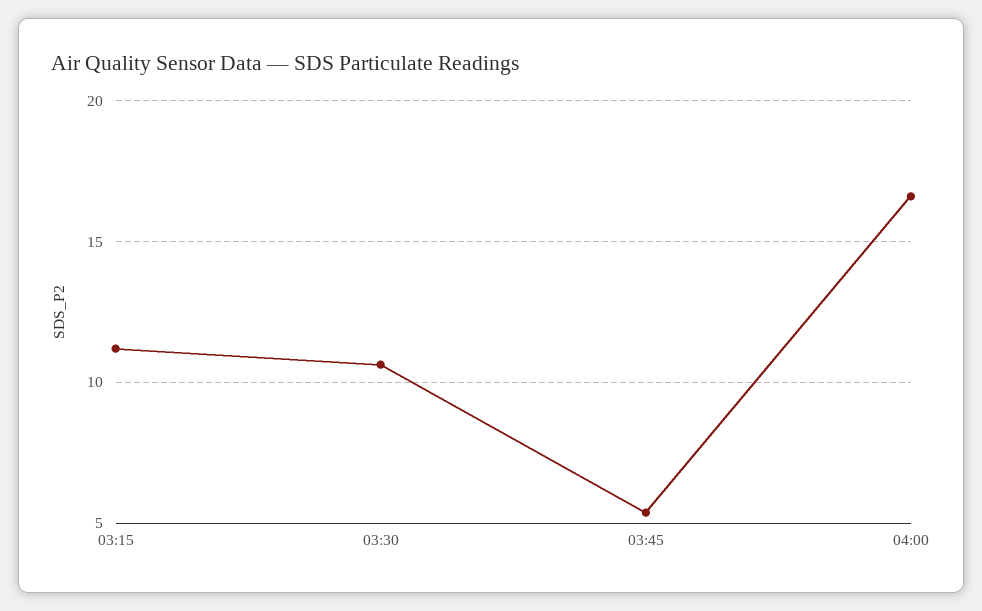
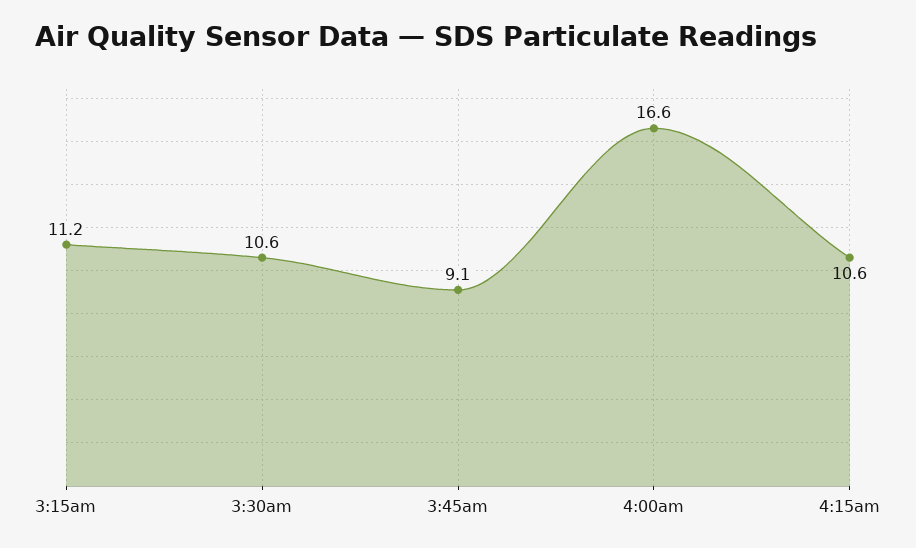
03:45: 5.5 -> 9.1
4:15am: none -> 10.6

